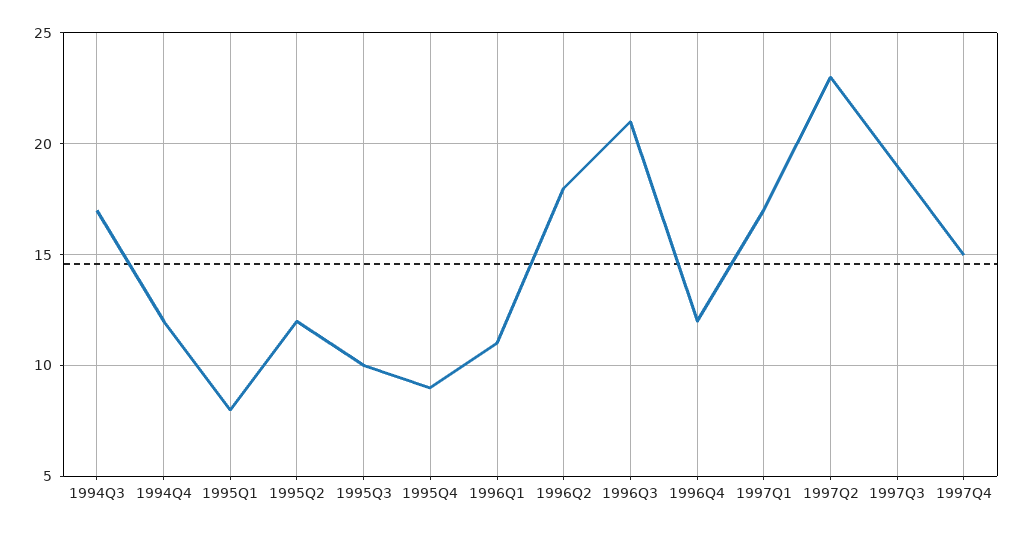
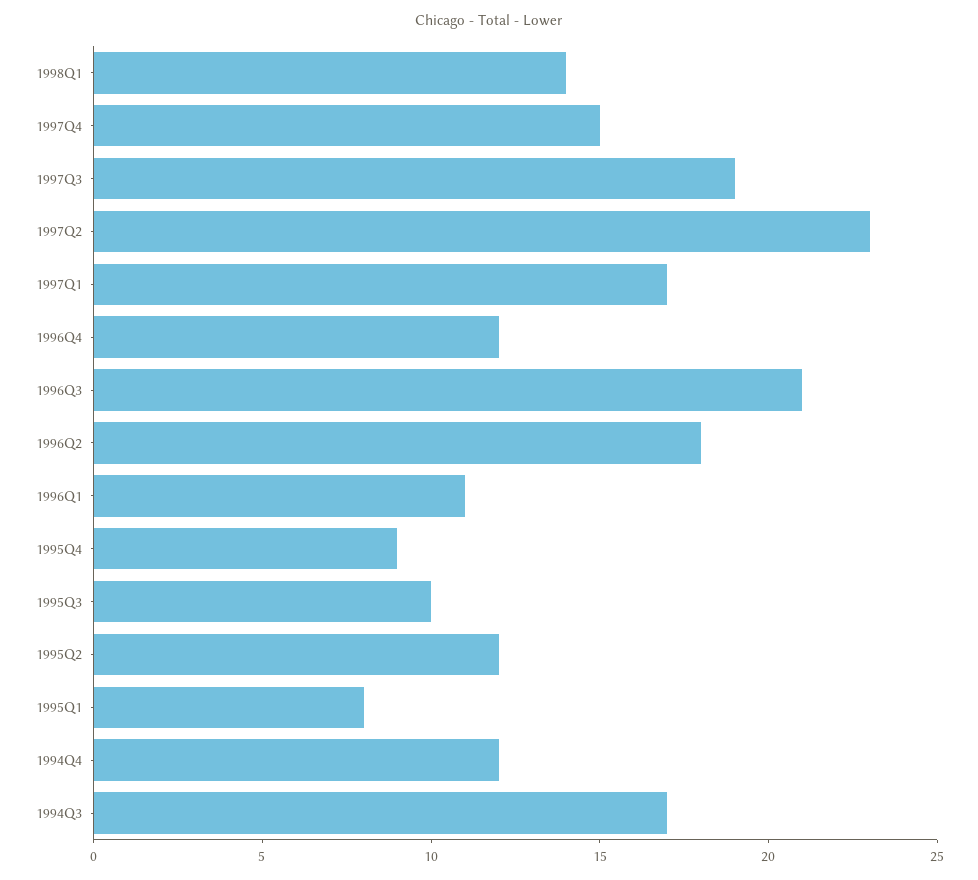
1998Q1: none -> 14

